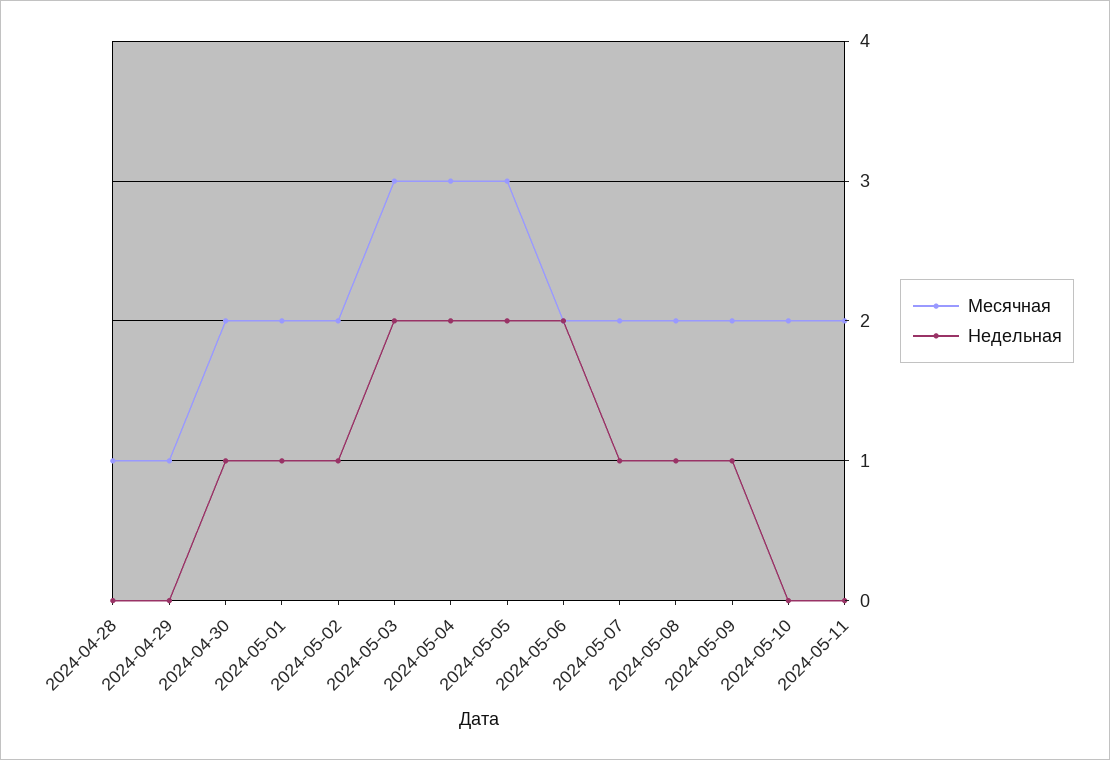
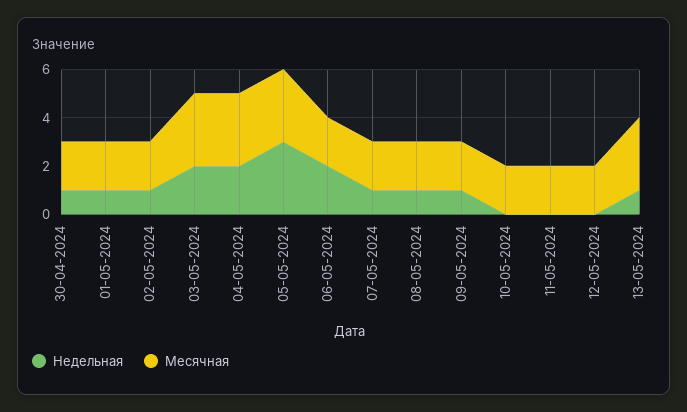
Месячная, 2024-04-28: 1 -> none
Недельная, 2024-04-28: 0 -> none
Месячная, 2024-04-29: 1 -> none
Недельная, 2024-04-29: 0 -> none
Недельная, 2024-05-05: 2 -> 3
Недельная, 12-05-2024: none -> 0
Месячная, 12-05-2024: none -> 2
Недельная, 13-05-2024: none -> 1
Месячная, 13-05-2024: none -> 3

